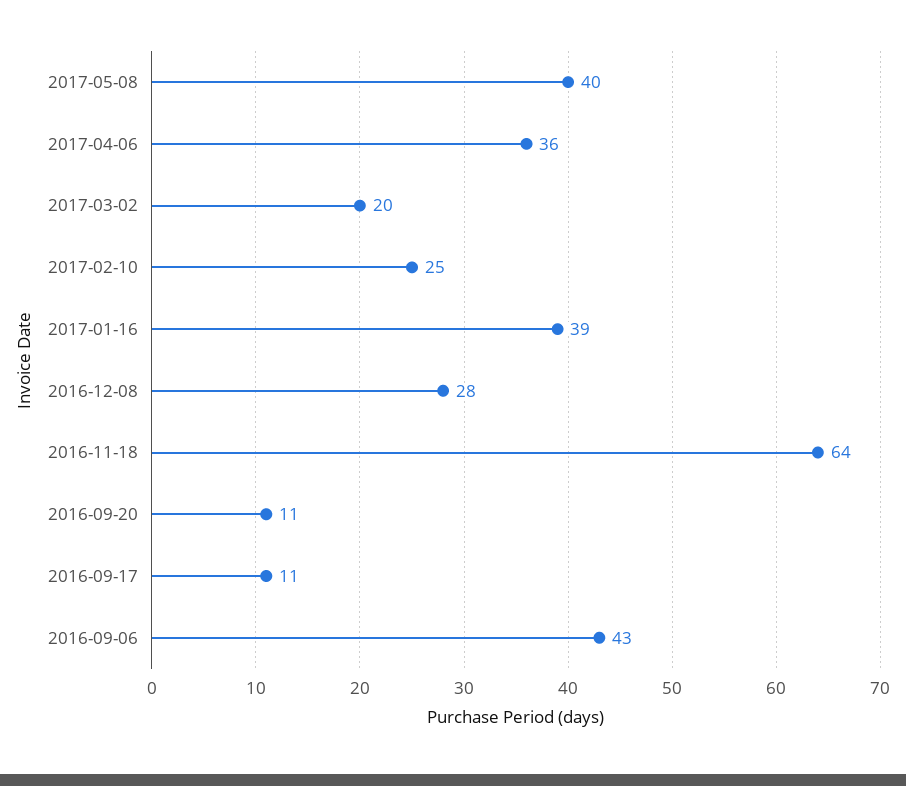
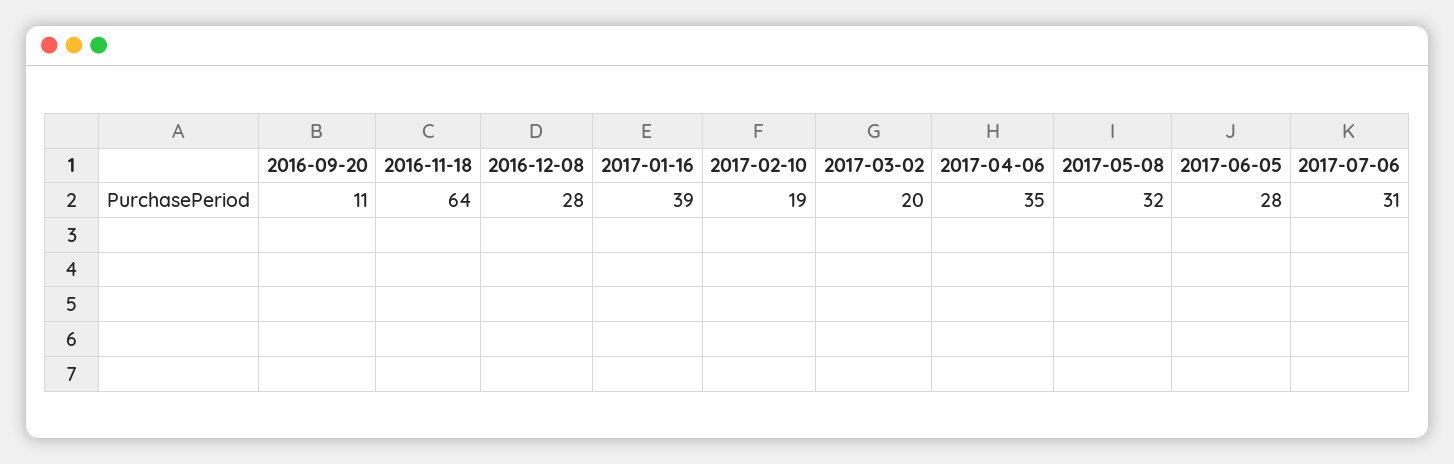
2017-05-08: 40 -> 32
2017-04-06: 36 -> 35
2017-02-10: 25 -> 19
2016-09-17: 11 -> none
2016-09-06: 43 -> none
2017-06-05: none -> 28
2017-07-06: none -> 31

